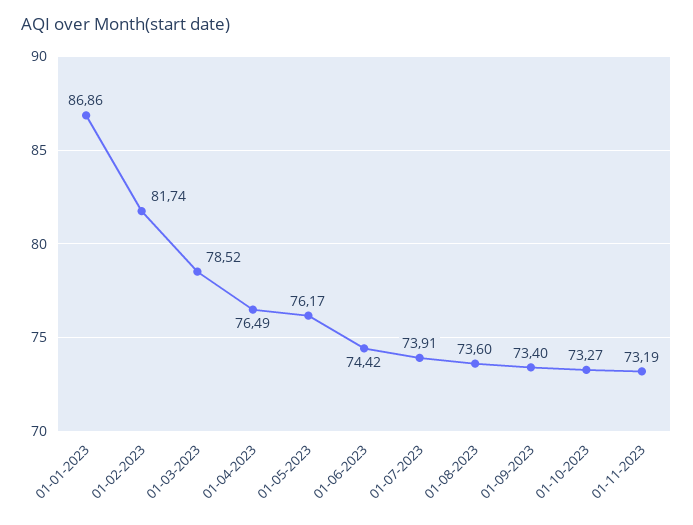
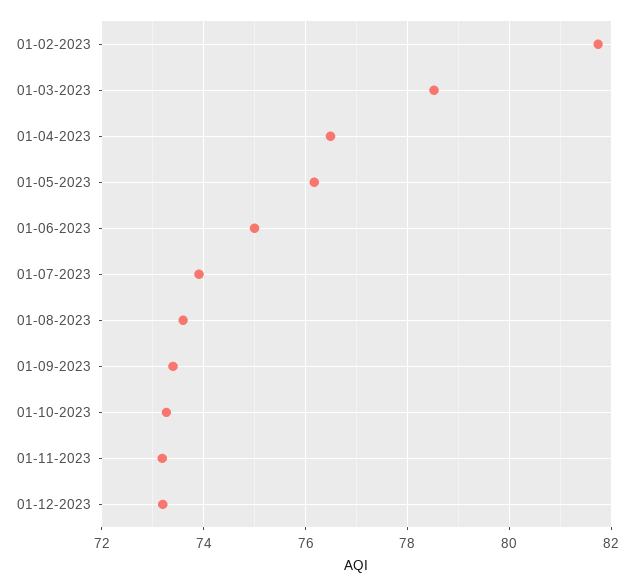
01-01-2023: 86.86 -> none
01-06-2023: 74.42 -> 75
01-12-2023: none -> 73.2

